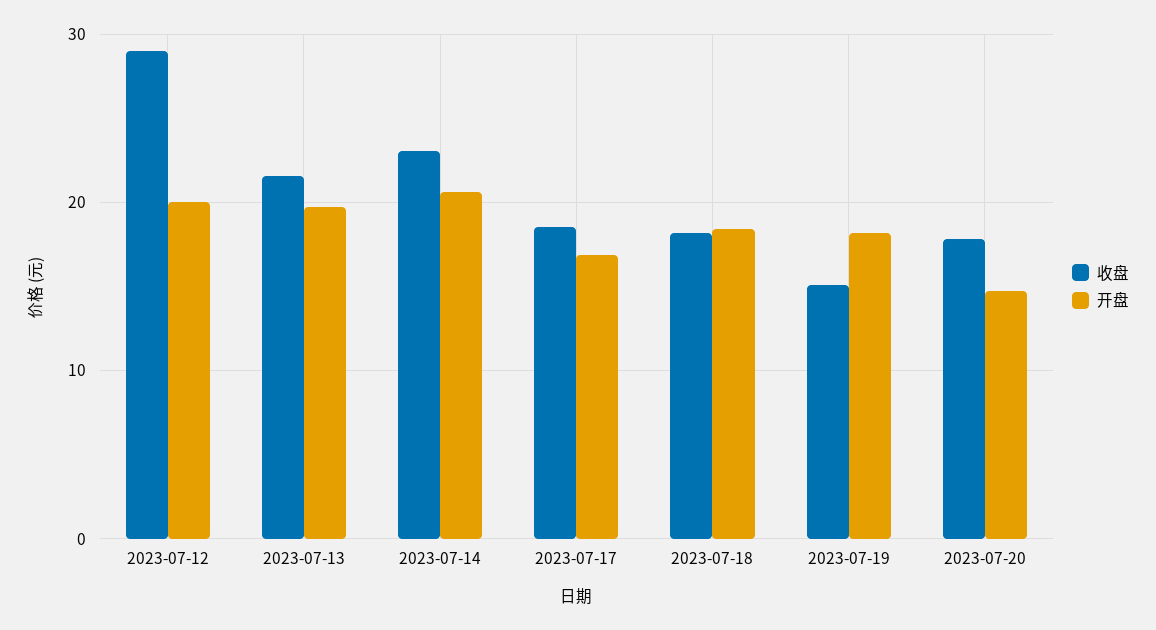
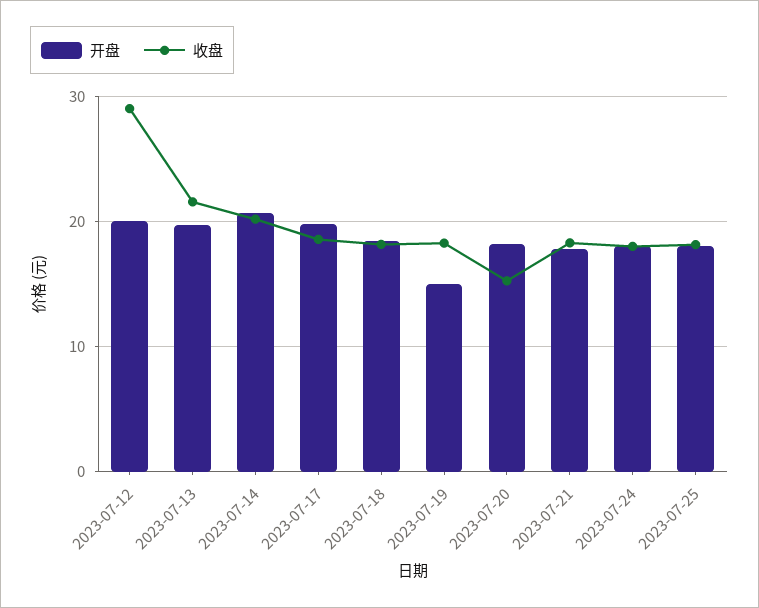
收盘, 2023-07-14: 23 -> 20
开盘, 2023-07-17: 17 -> 20
收盘, 2023-07-19: 15 -> 18
开盘, 2023-07-19: 18 -> 15
收盘, 2023-07-20: 18 -> 15
开盘, 2023-07-20: 15 -> 18
开盘, 2023-07-21: none -> 18
收盘, 2023-07-21: none -> 18
开盘, 2023-07-24: none -> 18
收盘, 2023-07-24: none -> 18
开盘, 2023-07-25: none -> 18
收盘, 2023-07-25: none -> 18

